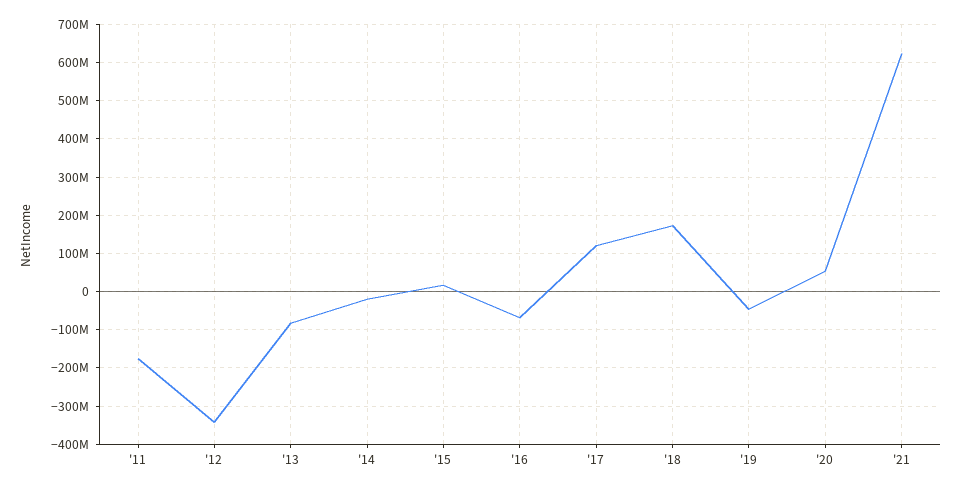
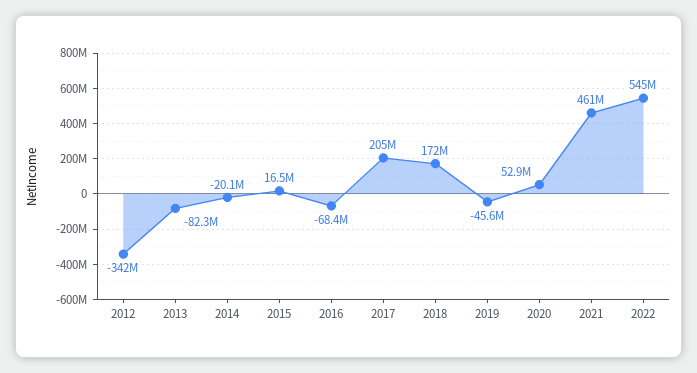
'11: -180000000 -> none
'17: 120000000 -> 205000000
'21: 620000000 -> 461000000
2022: none -> 545000000

